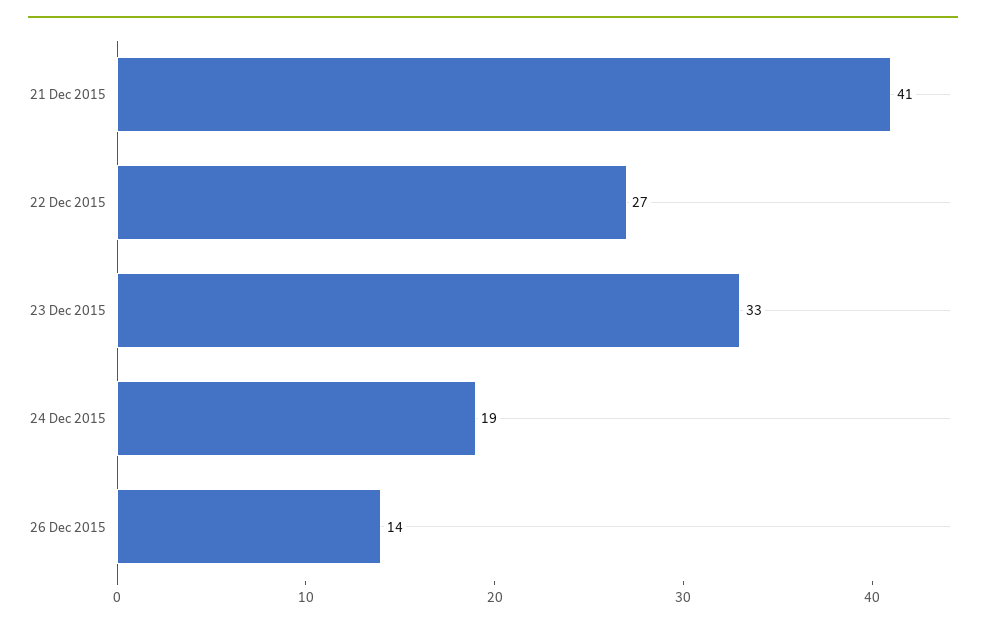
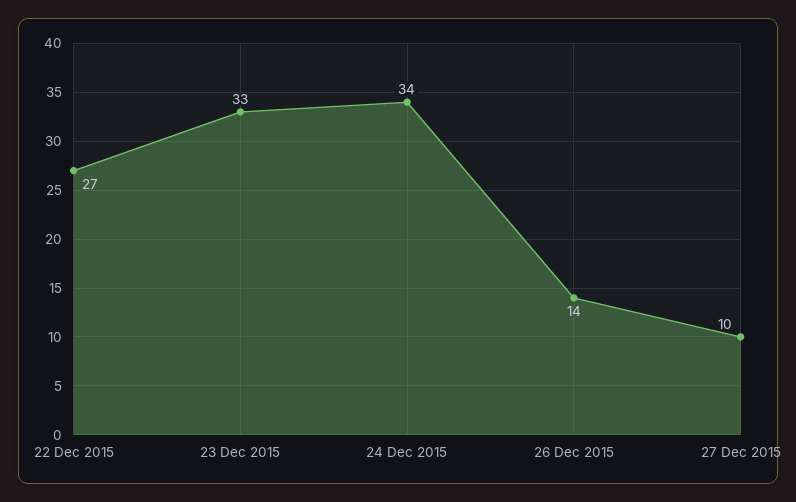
21 Dec 2015: 41 -> none
24 Dec 2015: 19 -> 34
27 Dec 2015: none -> 10

